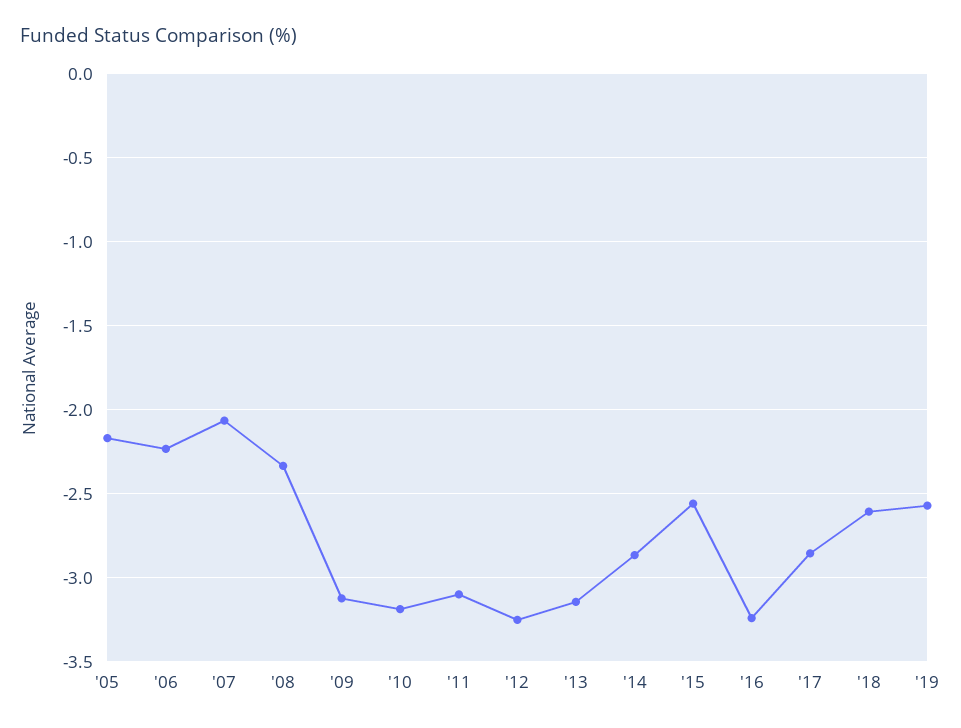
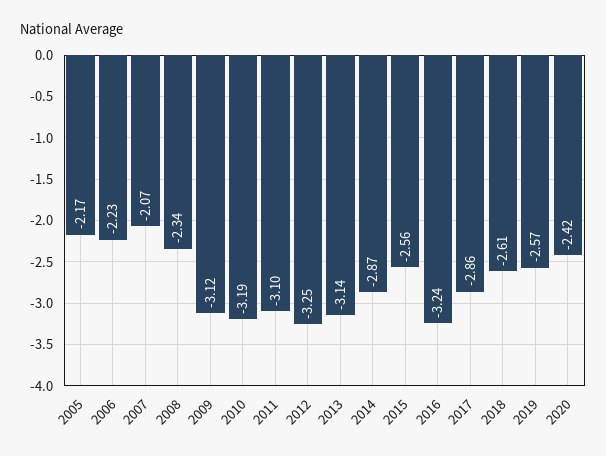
2020: none -> -2.42

